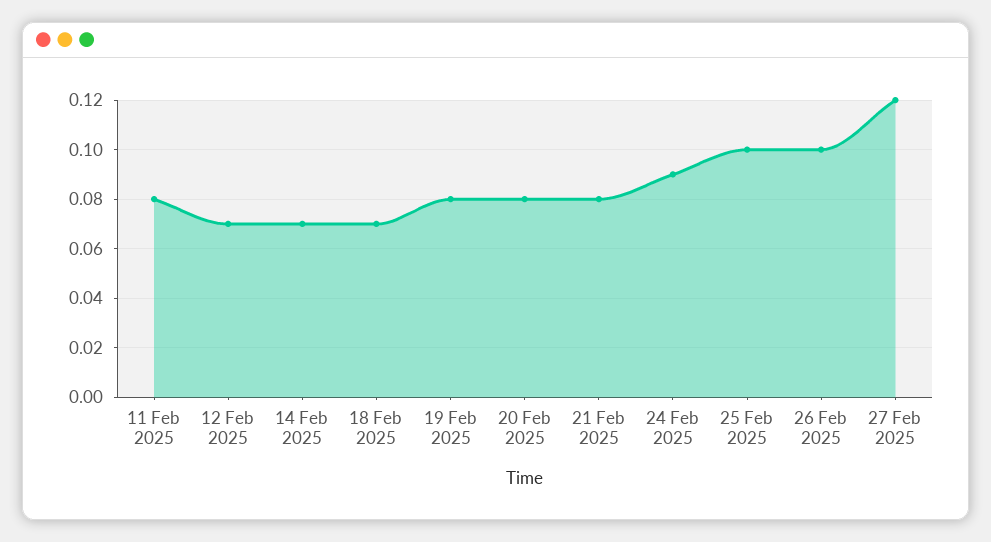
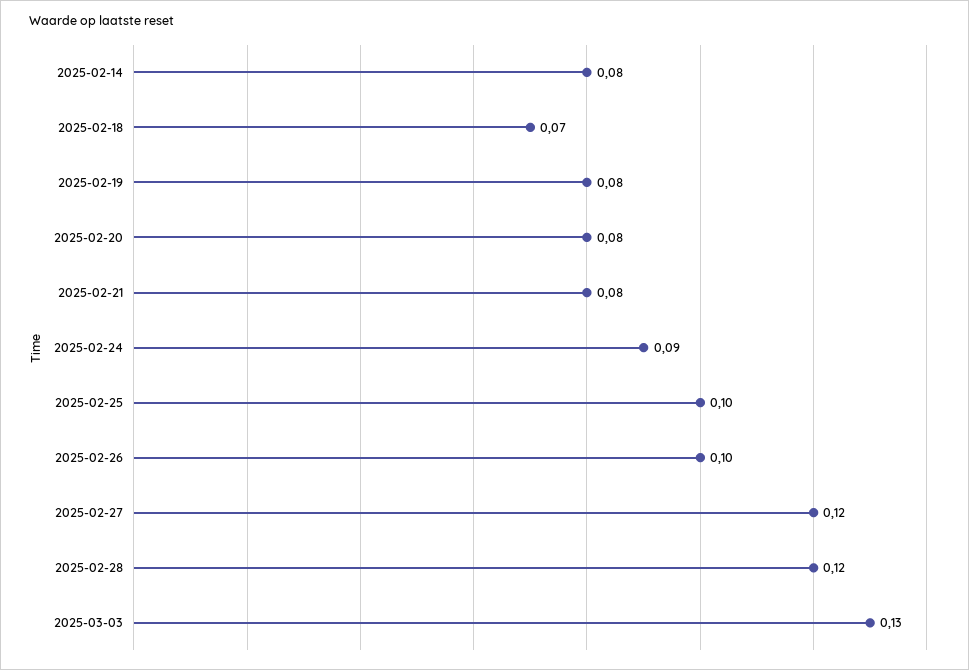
11 Feb 2025: 0.08 -> none
12 Feb 2025: 0.07 -> none
14 Feb 2025: 0.07 -> 0.08
2025-02-28: none -> 0.12
2025-03-03: none -> 0.13

